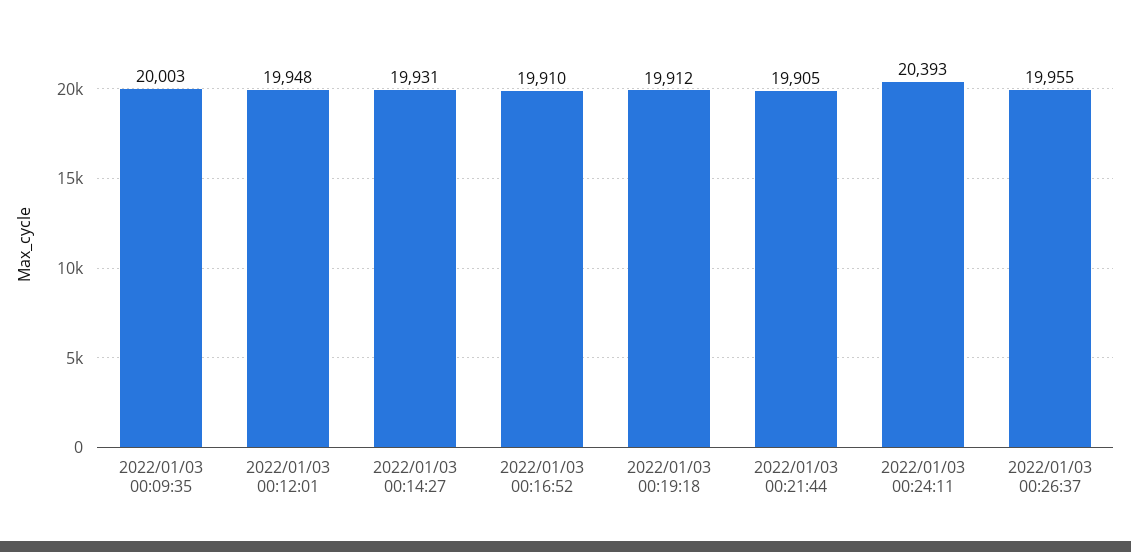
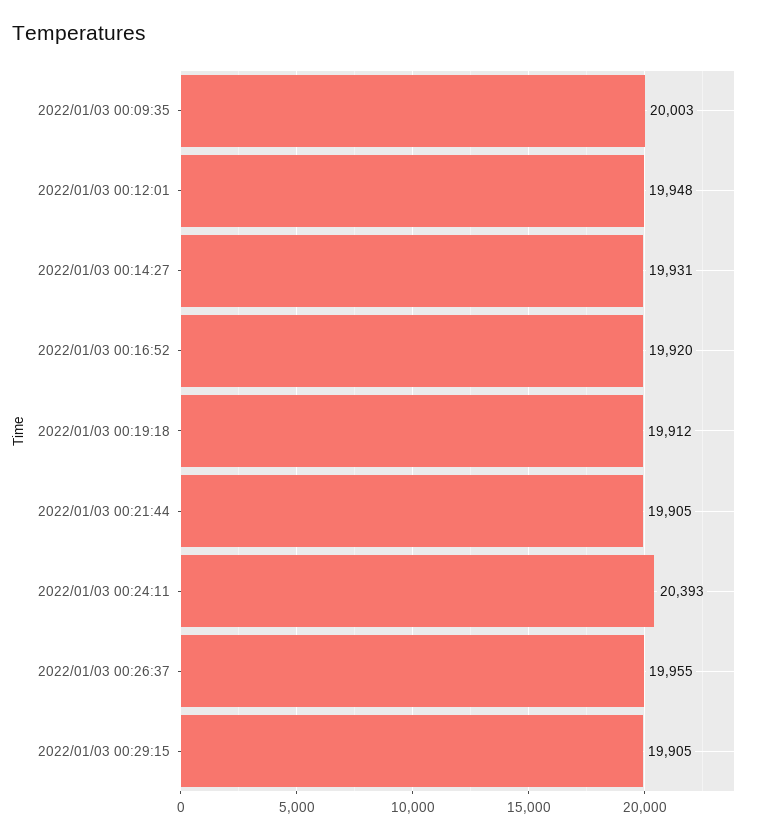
2022/01/03 00:16:52: 19910 -> 19920
2022/01/03 00:29:15: none -> 19905

